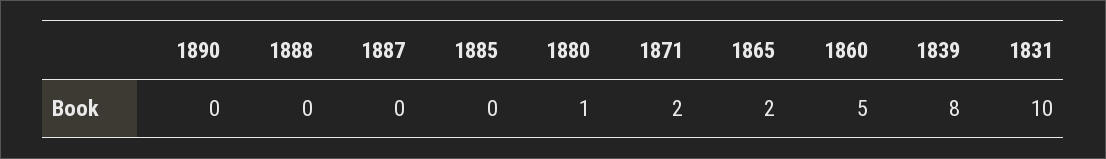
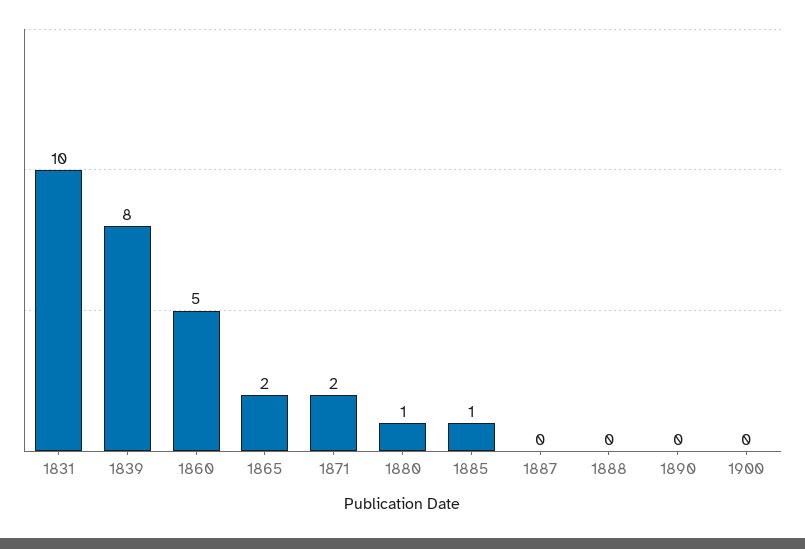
1885: 0 -> 1
1900: none -> 0

